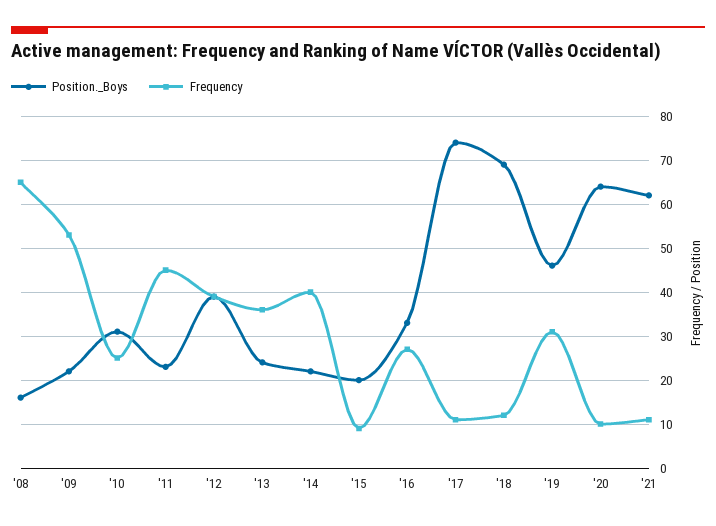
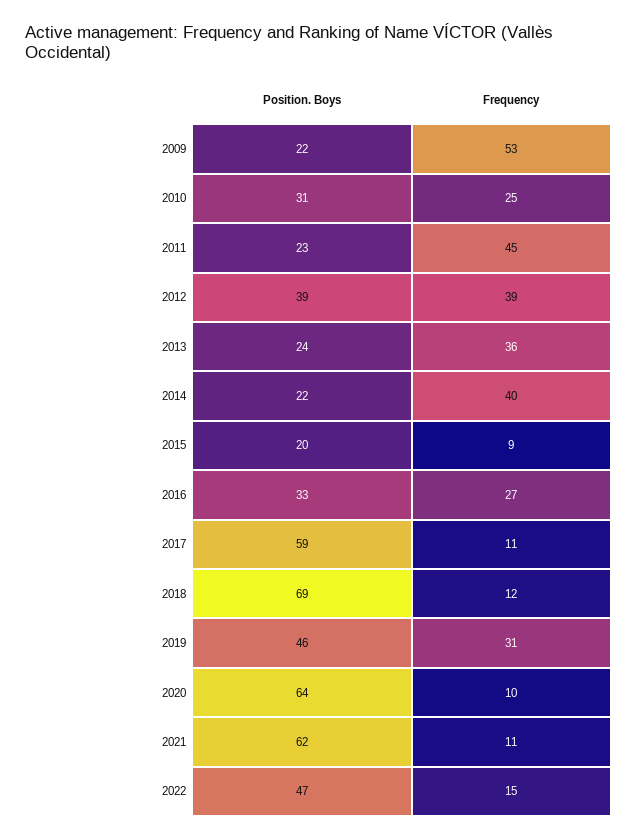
Position._Boys, '08: 15 -> none
Frequency, '08: 65 -> none
Position._Boys, '17: 75 -> 59
Position._Boys, 2022: none -> 47
Frequency, 2022: none -> 15

